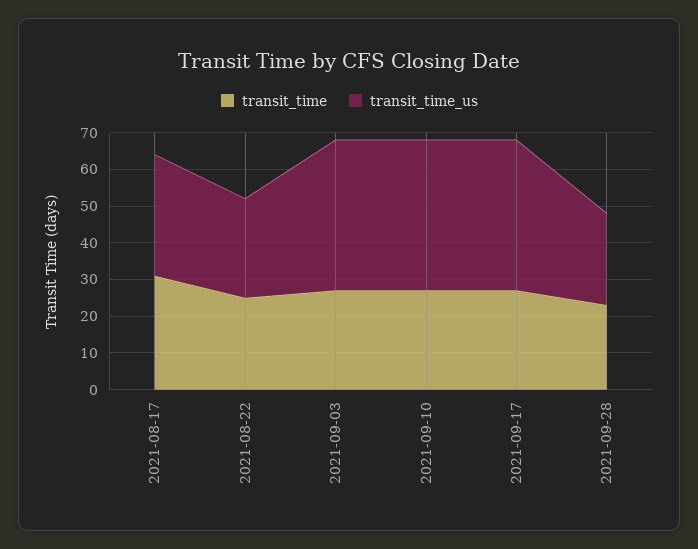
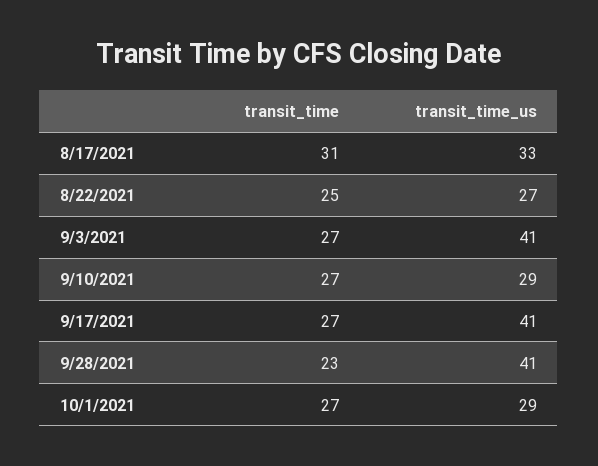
transit_time_us, 2021-09-10: 40 -> 29
transit_time_us, 2021-09-28: 25 -> 41
transit_time, 10/1/2021: none -> 27
transit_time_us, 10/1/2021: none -> 29

